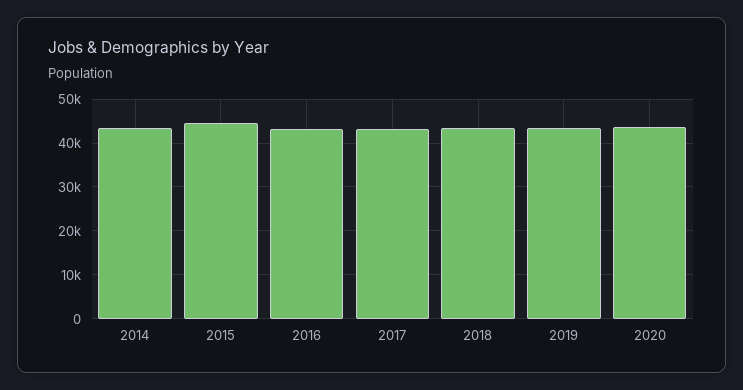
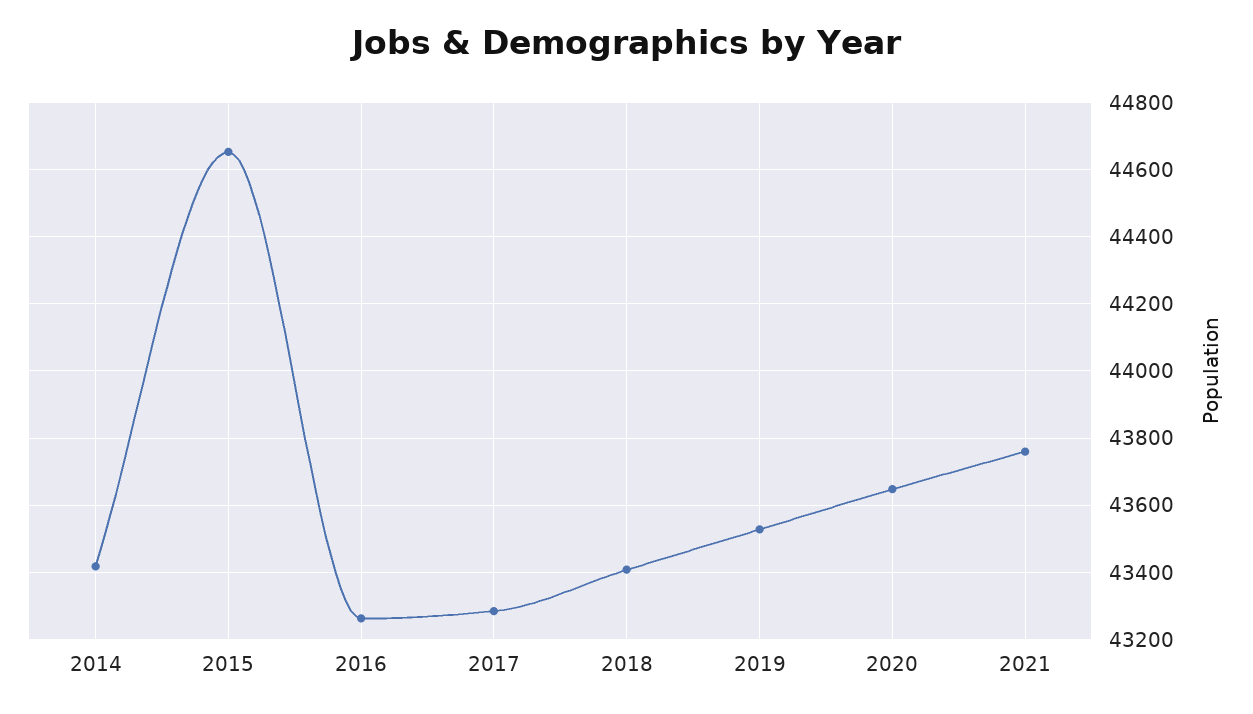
2021: none -> 43760

